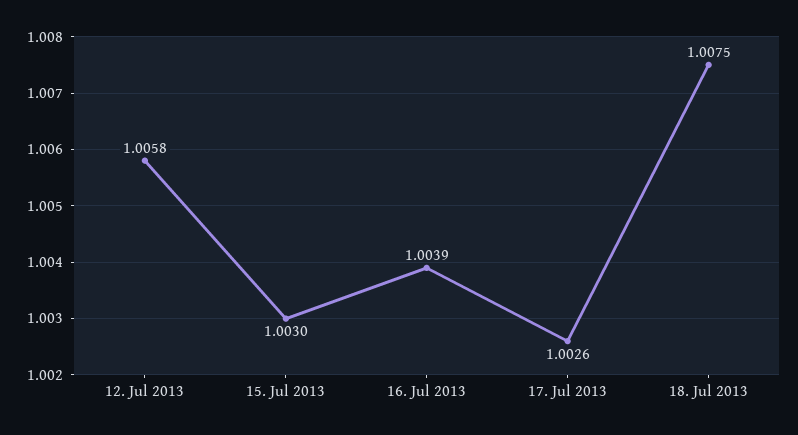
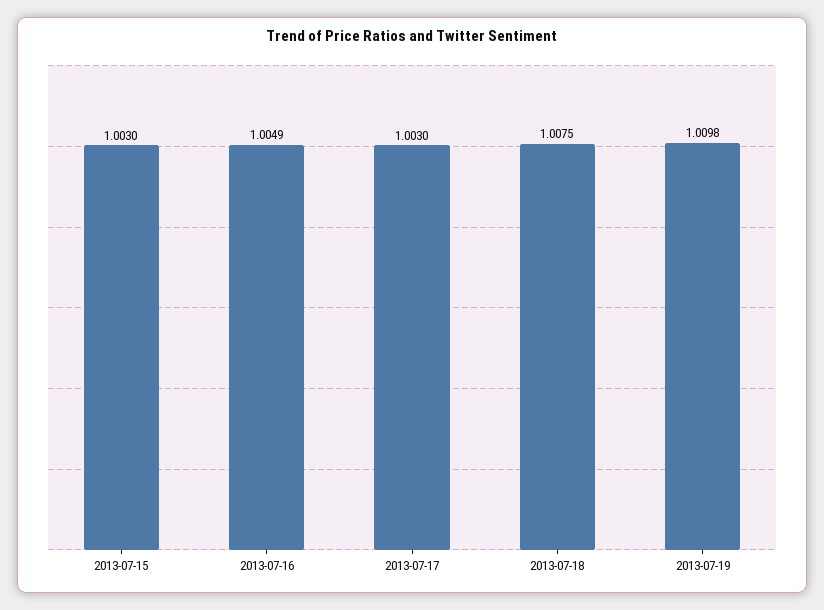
12. Jul 2013: 1.0058 -> none
16. Jul 2013: 1.0039 -> 1.0049
17. Jul 2013: 1.0026 -> 1.003
2013-07-19: none -> 1.0098

